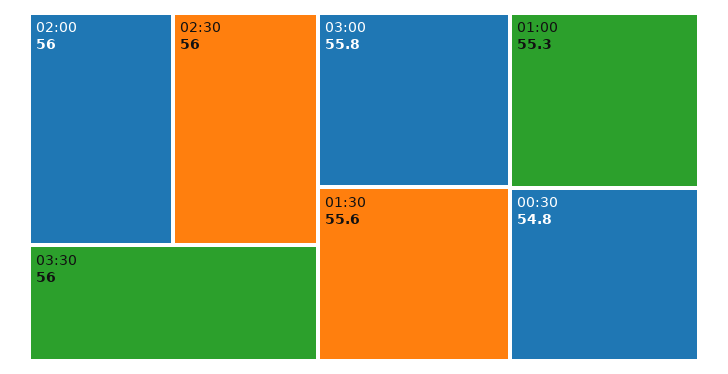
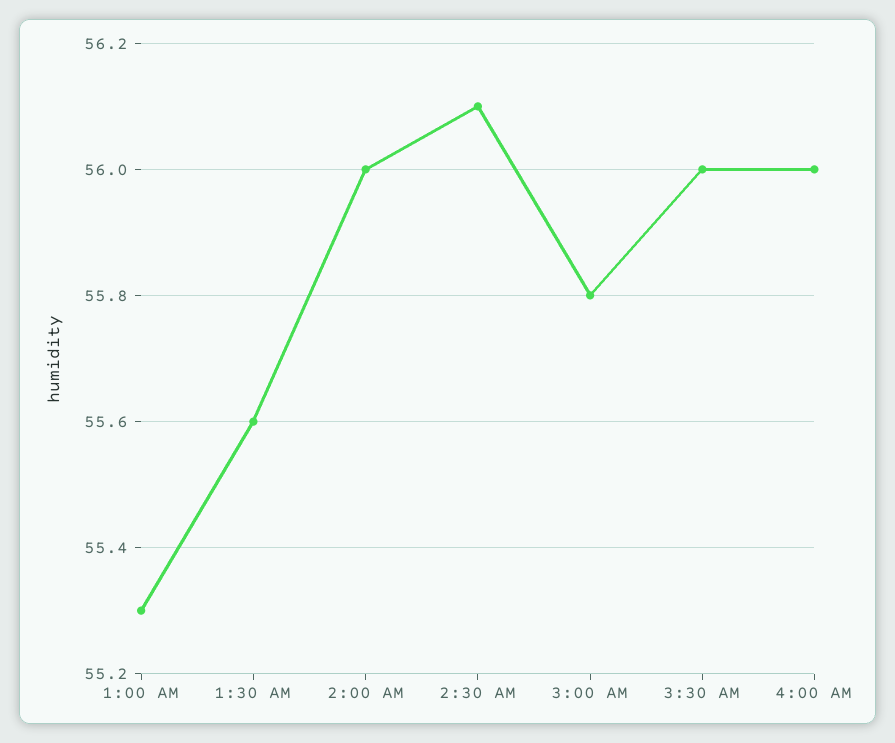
02:30: 56 -> 56.1
00:30: 54.8 -> none
4:00 AM: none -> 56

